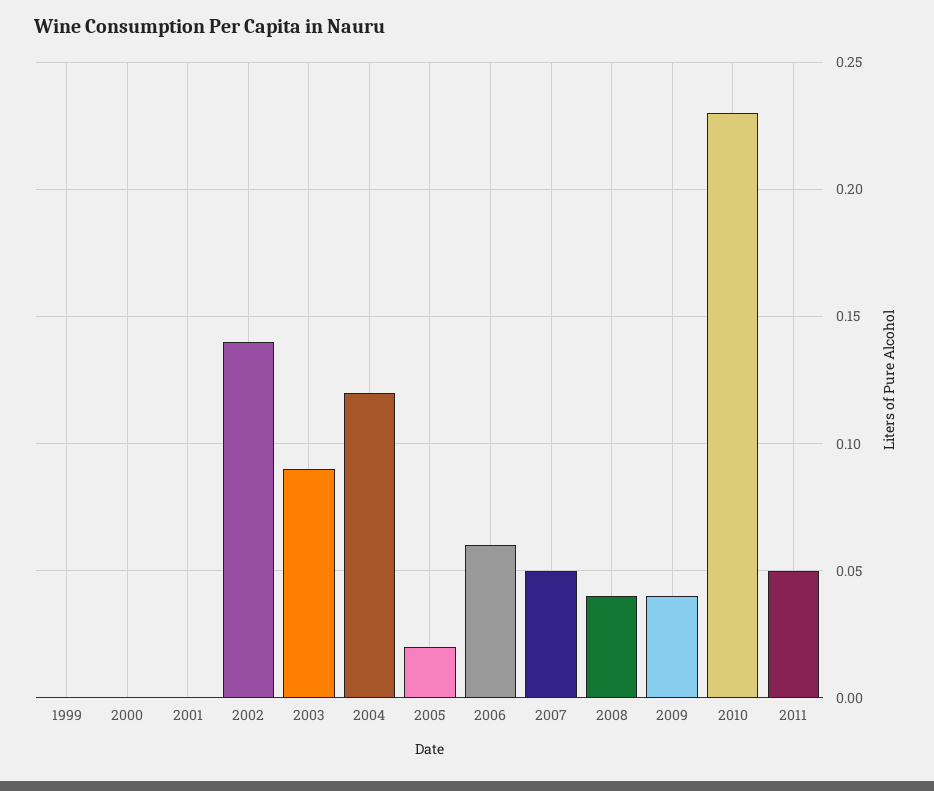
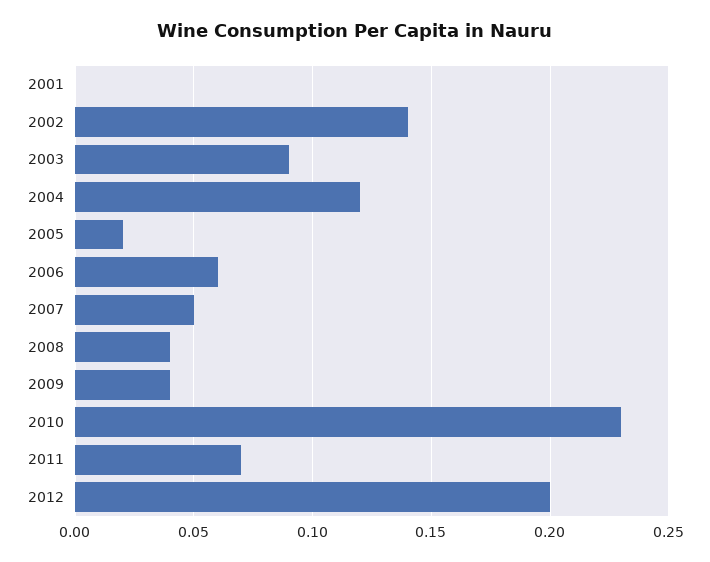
1999: 0 -> none
2000: 0 -> none
2011: 0.05 -> 0.07
2012: none -> 0.2

